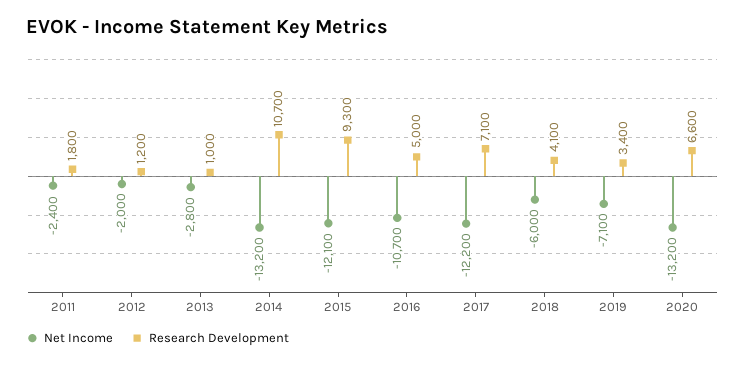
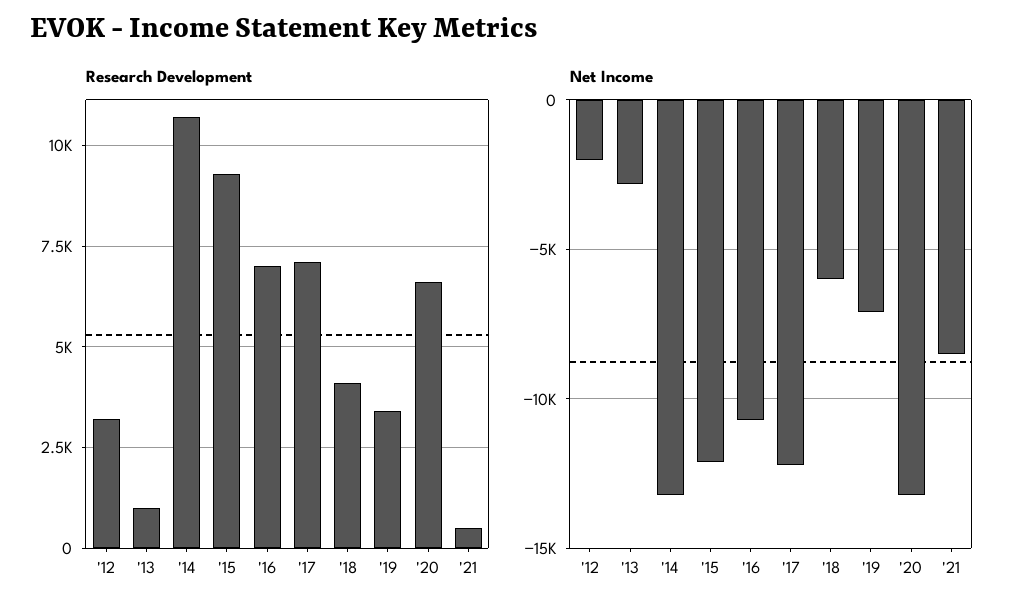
Net Income, 2011: -2400 -> none
Research Development, 2011: 1800 -> none
Research Development, 2012: 1200 -> 3250
Research Development, 2016: 5000 -> 7000
Research Development, '21: none -> 500
Net Income, '21: none -> -8500

